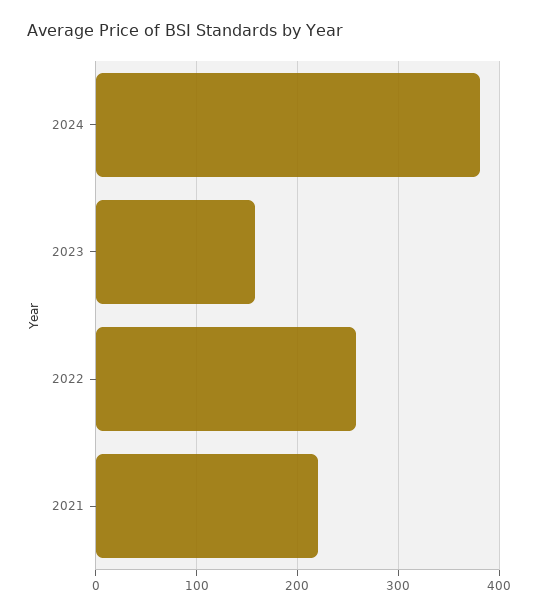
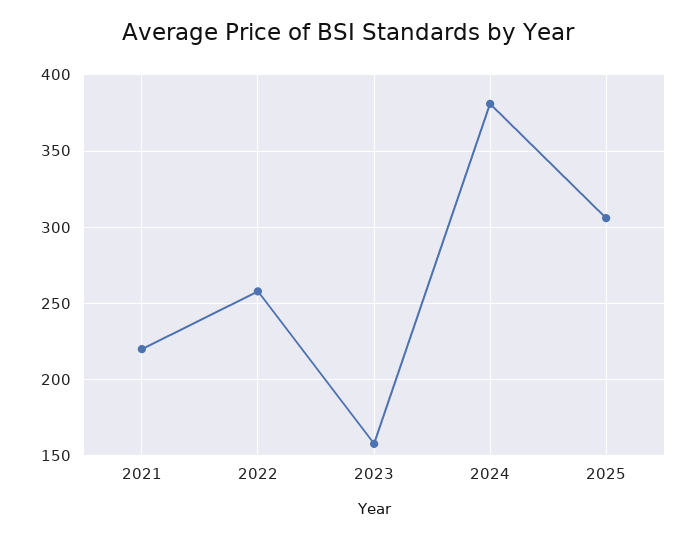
2025: none -> 305

